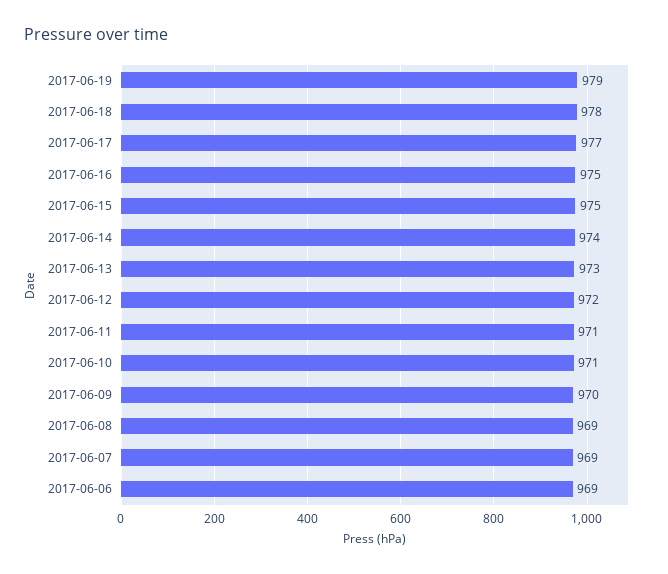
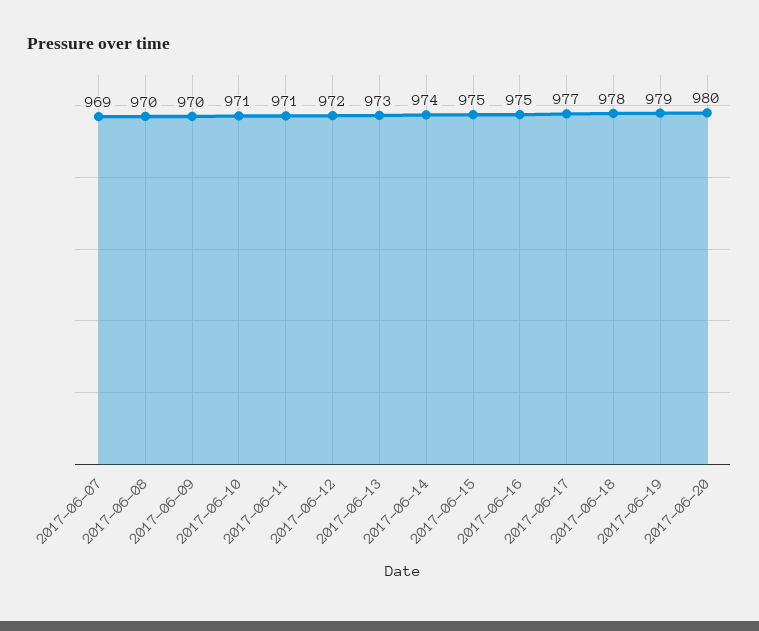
2017-06-08: 969 -> 970
2017-06-06: 969 -> none
2017-06-20: none -> 980

